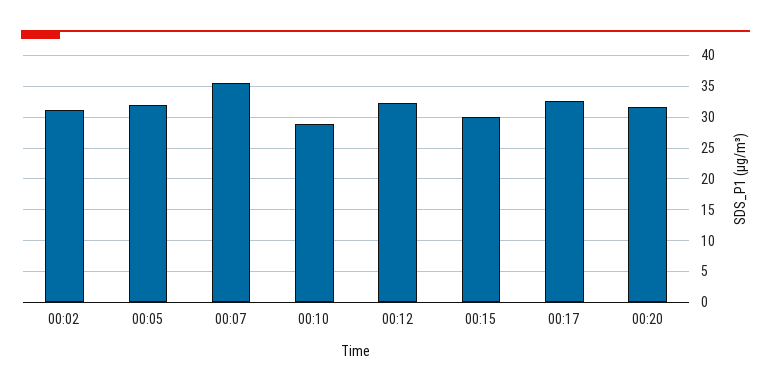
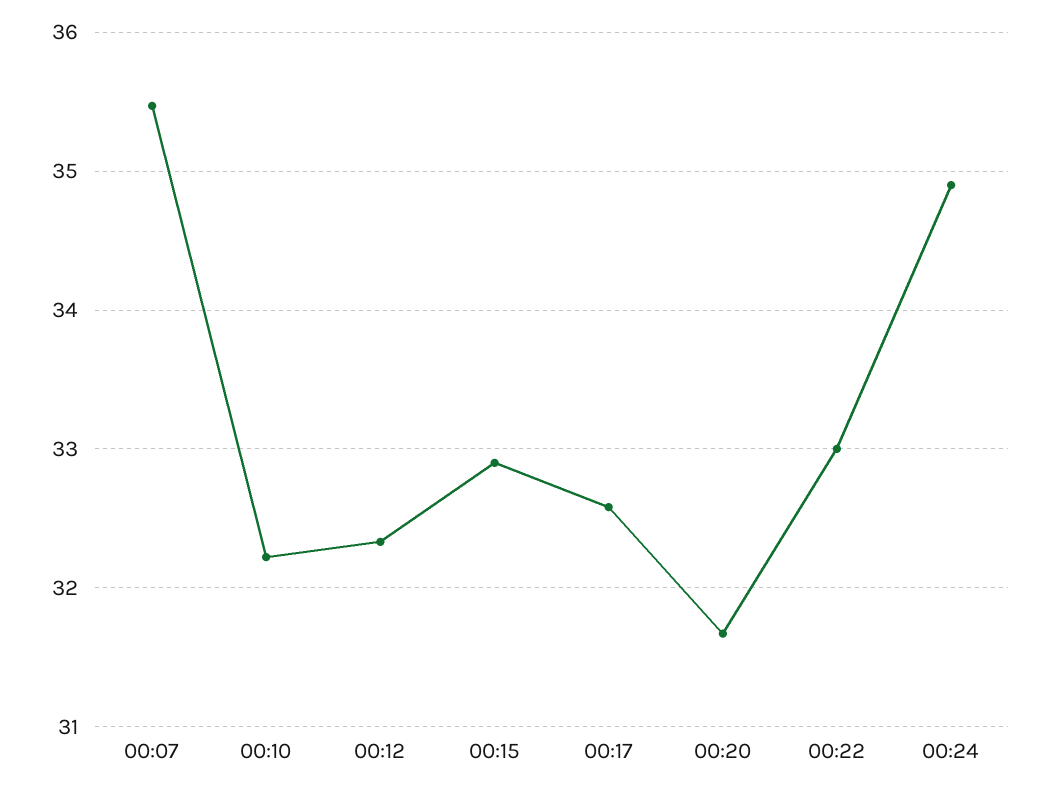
00:02: 31 -> none
00:05: 32 -> none
00:10: 29 -> 32.2
00:15: 30 -> 32.9
00:22: none -> 33
00:24: none -> 34.9

